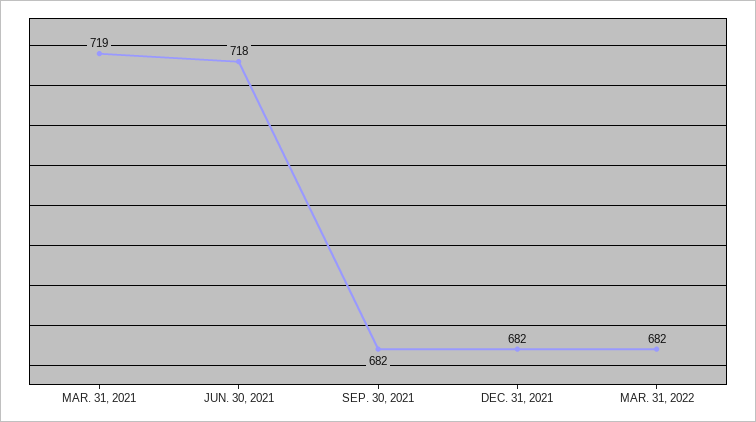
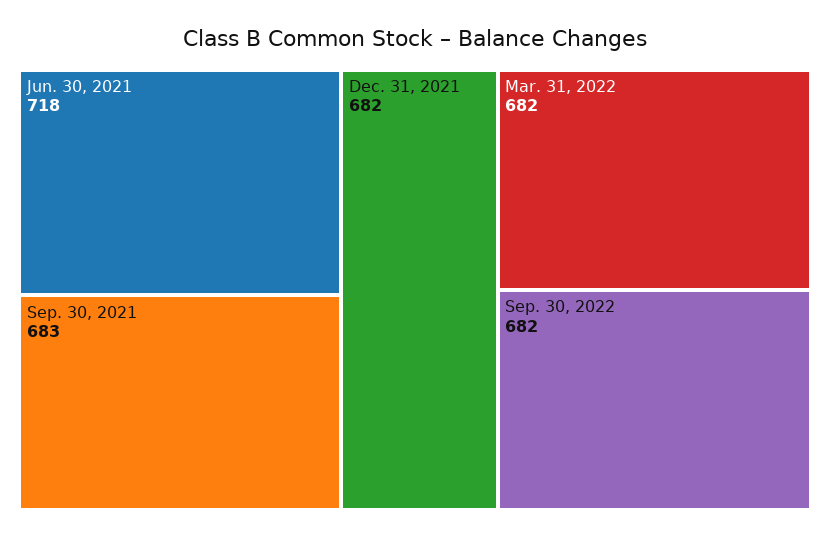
MAR. 31, 2021: 719 -> none
SEP. 30, 2021: 682 -> 683
Sep. 30, 2022: none -> 682

